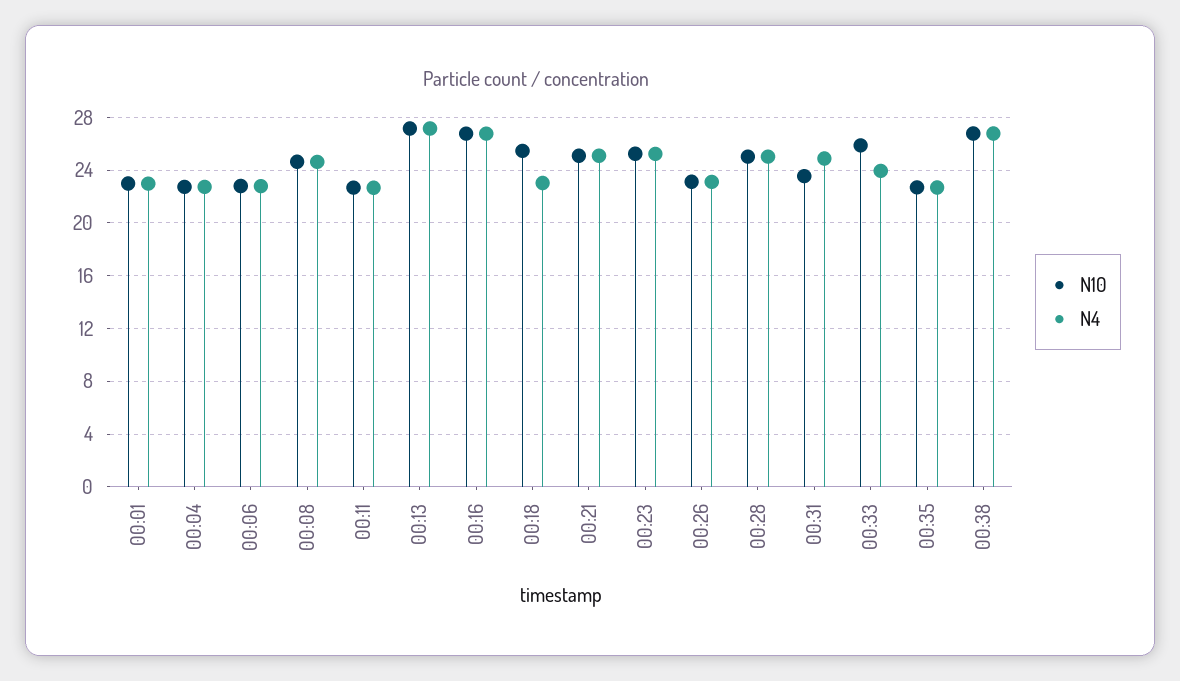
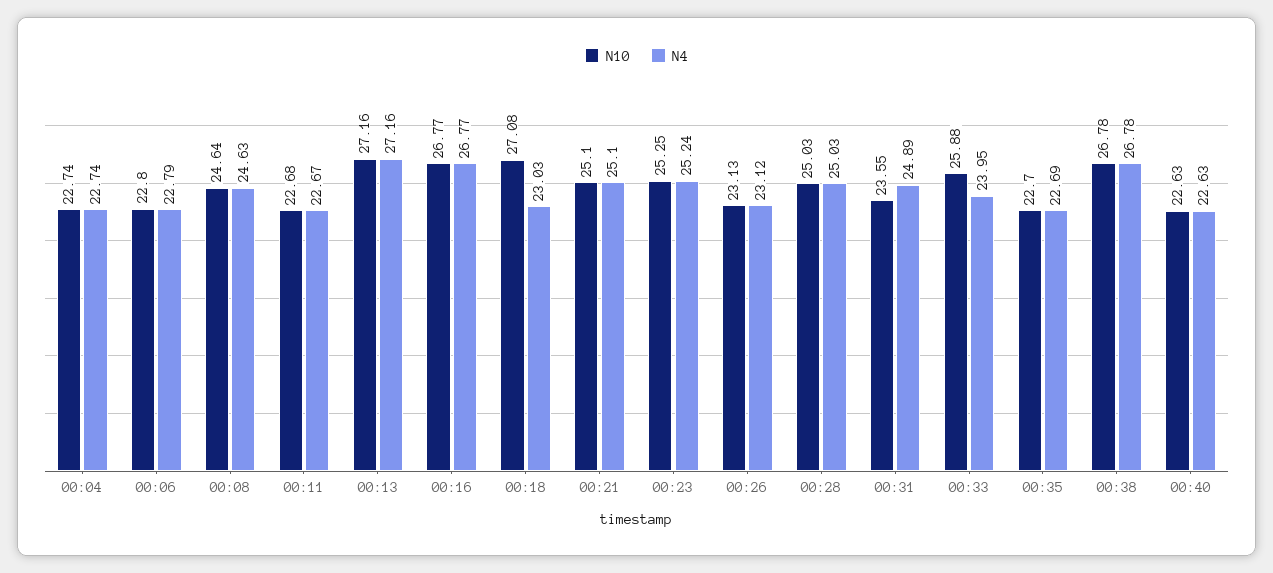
N10, 00:01: 23 -> none
N4, 00:01: 23 -> none
N10, 00:18: 25.5 -> 27.08
N10, 00:40: none -> 22.63
N4, 00:40: none -> 22.63

